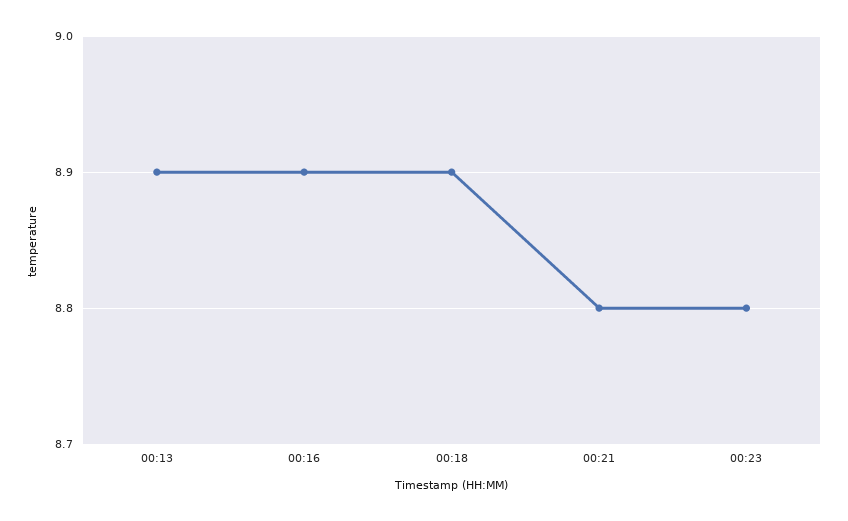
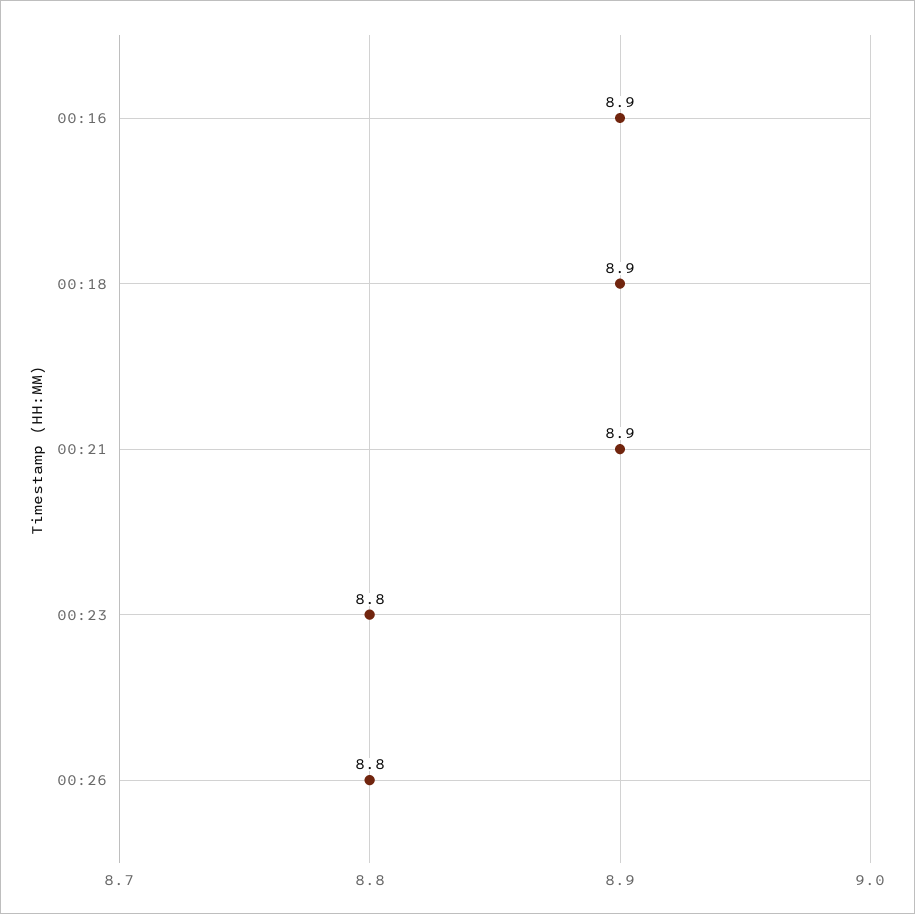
00:13: 8.9 -> none
00:21: 8.8 -> 8.9
00:26: none -> 8.8

